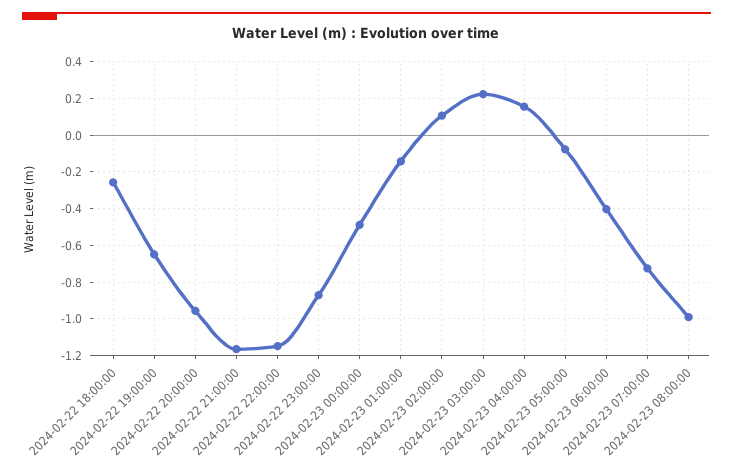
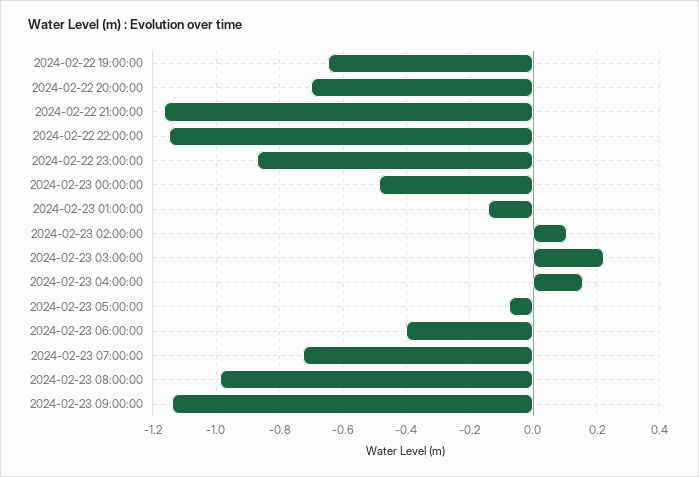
2024-02-22 18:00:00: -0.25 -> none
2024-02-22 20:00:00: -0.95 -> -0.7
2024-02-23 09:00:00: none -> -1.14

